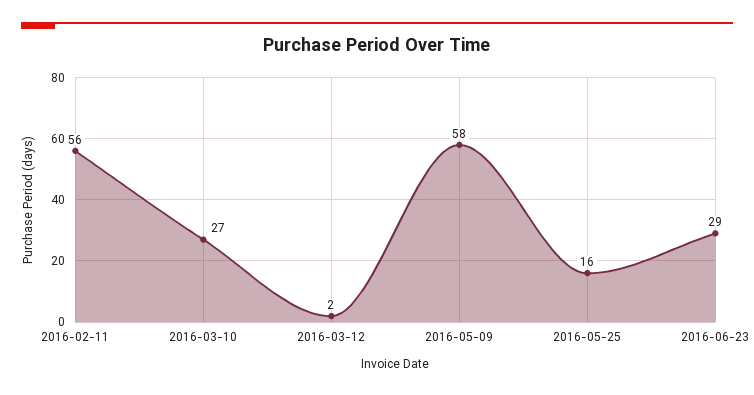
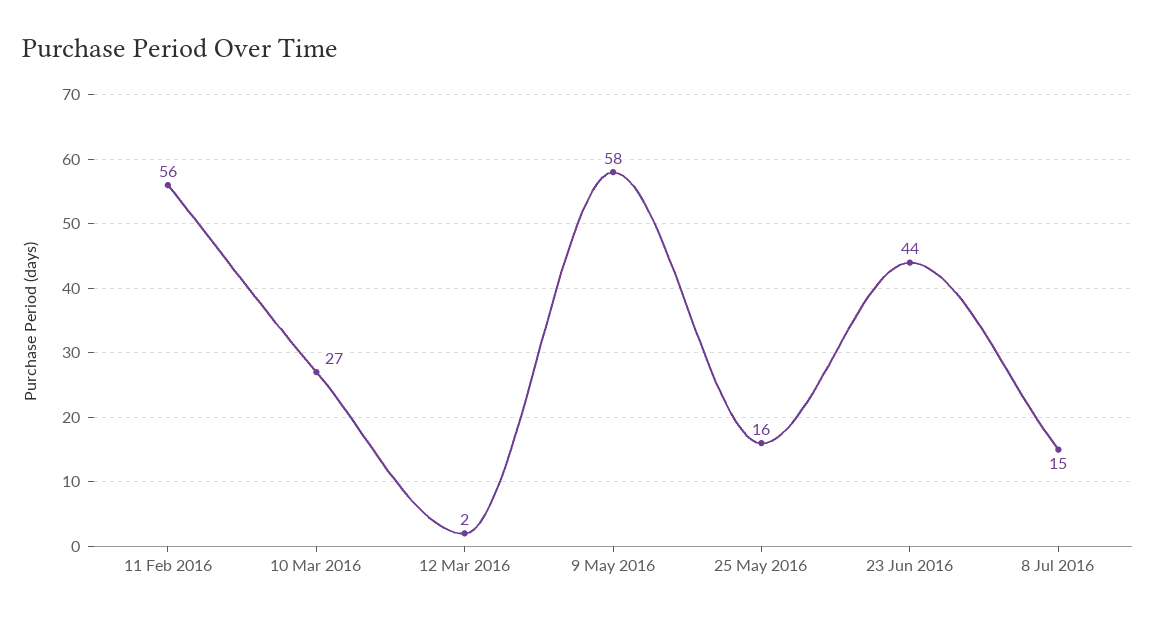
2016-06-23: 29 -> 44
8 Jul 2016: none -> 15

